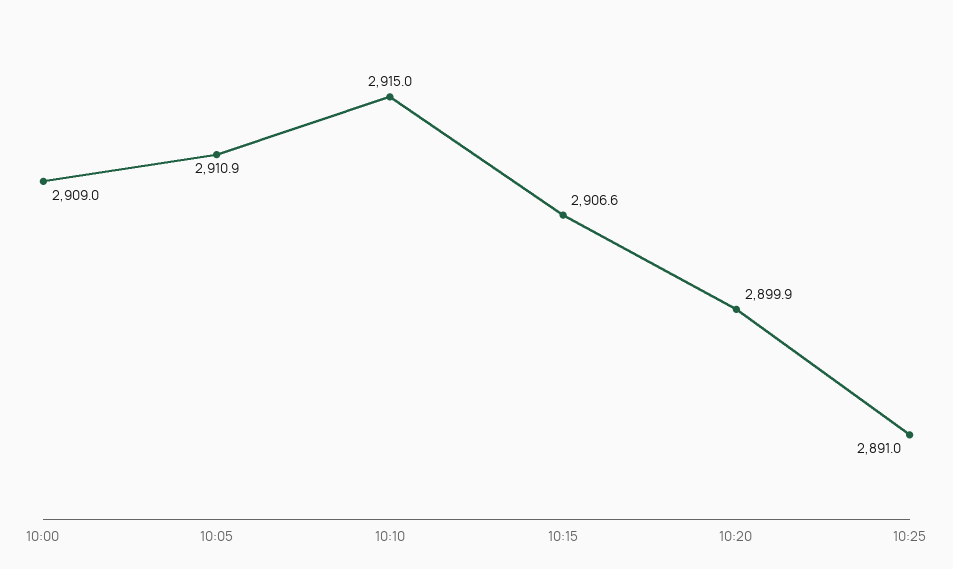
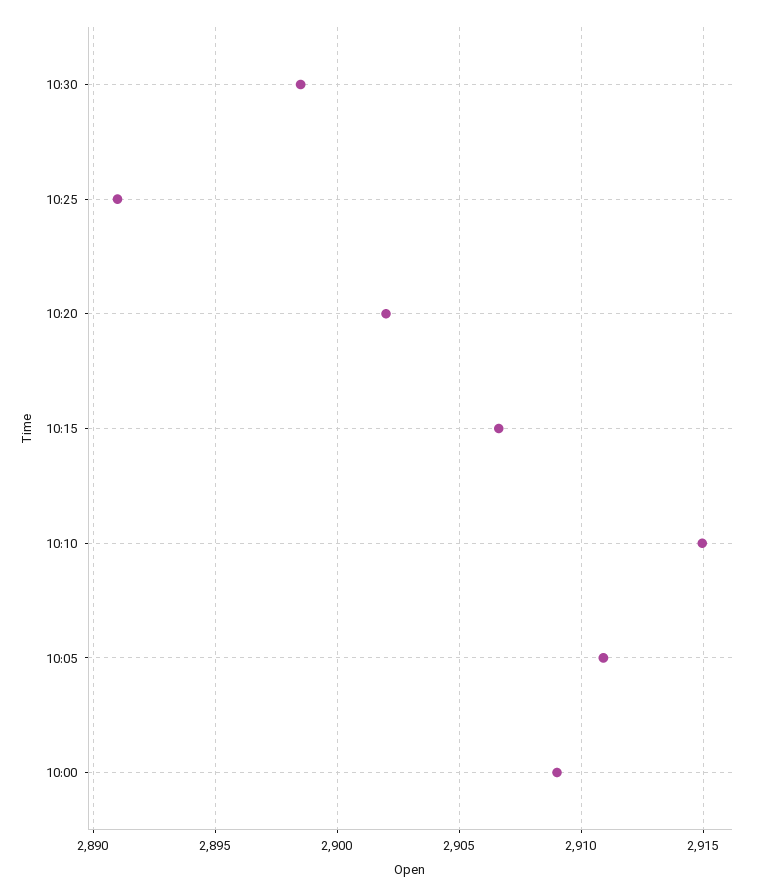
10:20: 2899.9 -> 2902
10:30: none -> 2898.5

